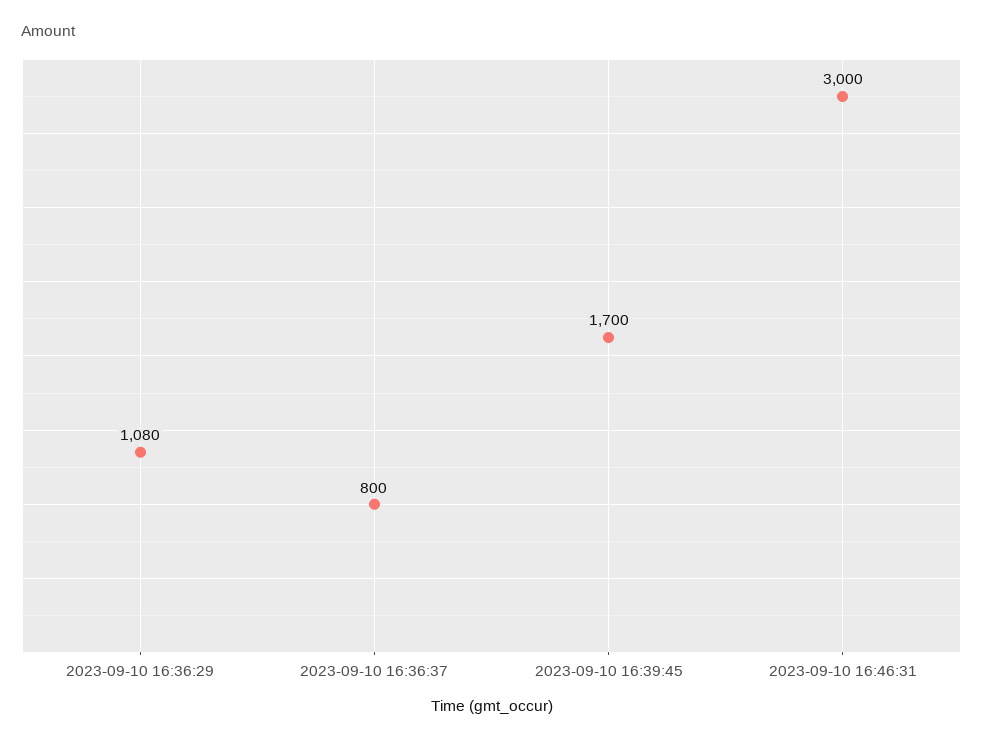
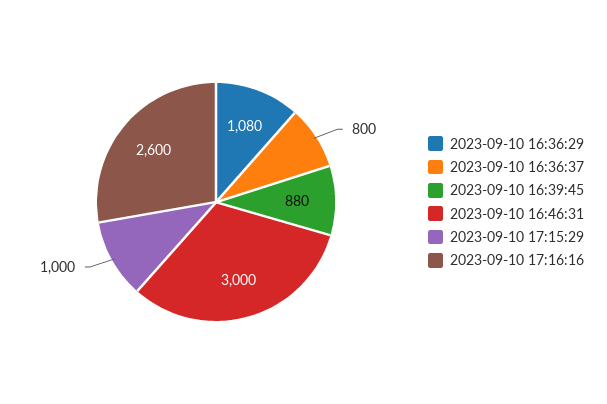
2023-09-10 16:39:45: 1700 -> 880
2023-09-10 17:15:29: none -> 1000
2023-09-10 17:16:16: none -> 2600

